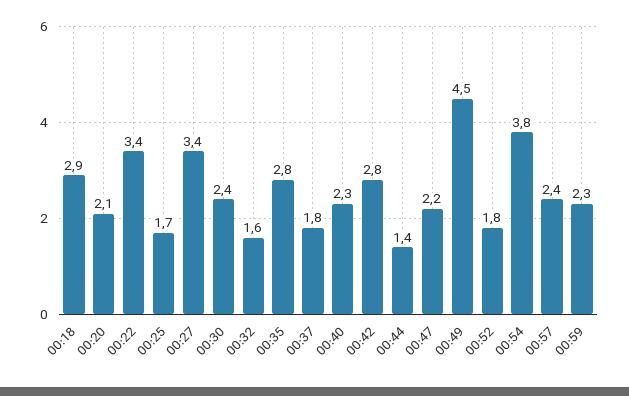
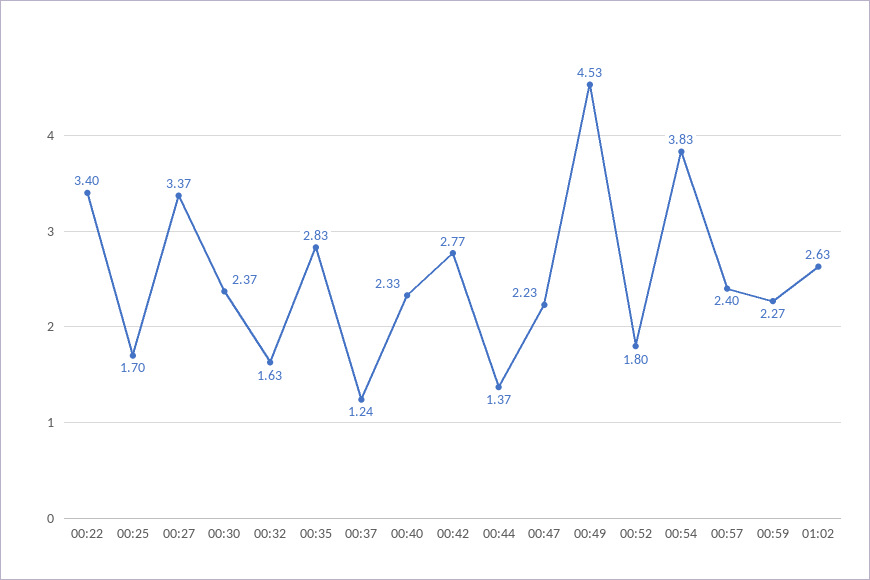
00:18: 2.9 -> none
00:20: 2.1 -> none
00:37: 1.8 -> 1.24
01:02: none -> 2.63

